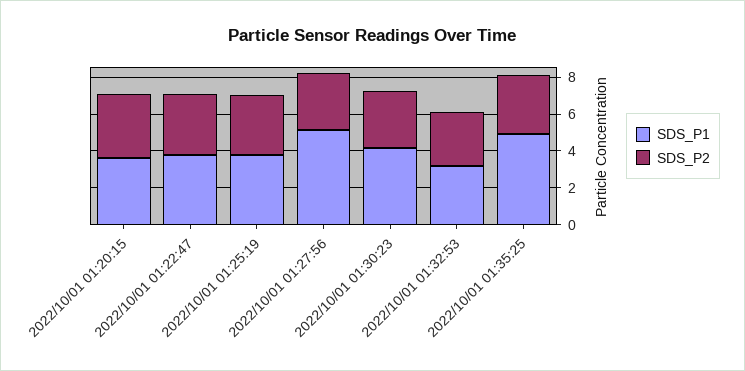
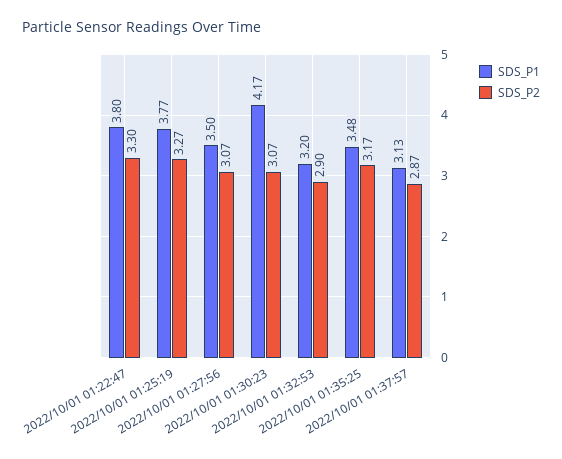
SDS_P1, 2022/10/01 01:20:15: 3.5 -> none
SDS_P2, 2022/10/01 01:20:15: 3.5 -> none
SDS_P1, 2022/10/01 01:27:56: 5 -> 3.5
SDS_P1, 2022/10/01 01:35:25: 5 -> 3.48
SDS_P1, 2022/10/01 01:37:57: none -> 3.13
SDS_P2, 2022/10/01 01:37:57: none -> 2.87

